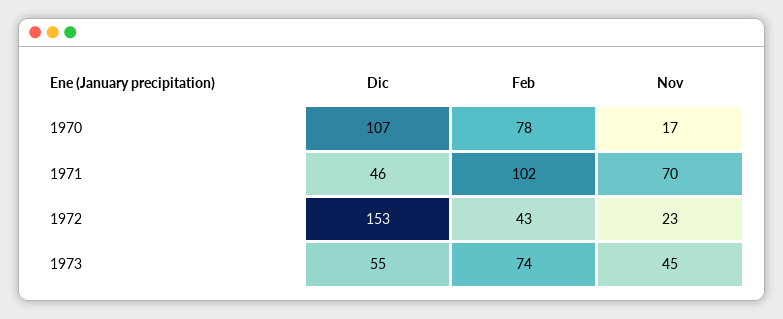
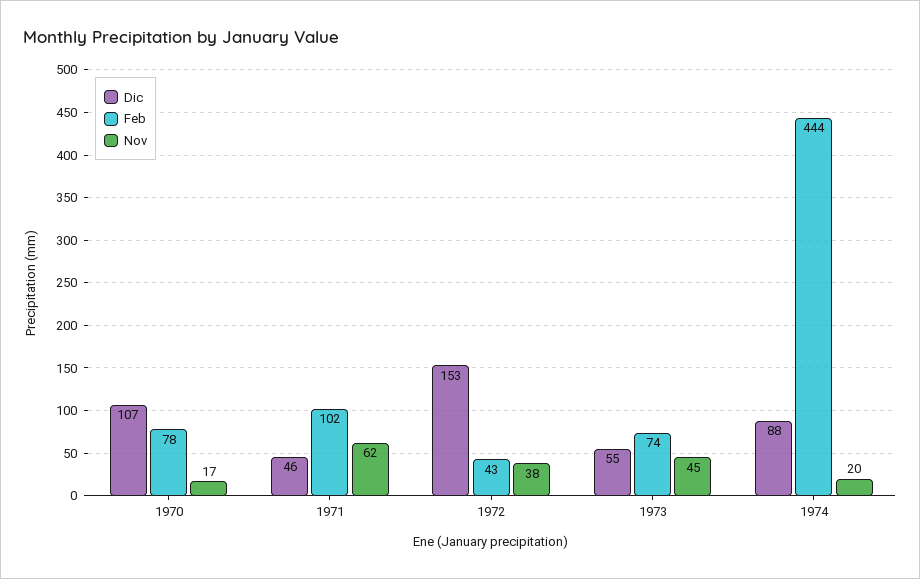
Nov, 1971: 70 -> 62
Nov, 1972: 23 -> 38
Dic, 1974: none -> 88
Feb, 1974: none -> 444
Nov, 1974: none -> 20

